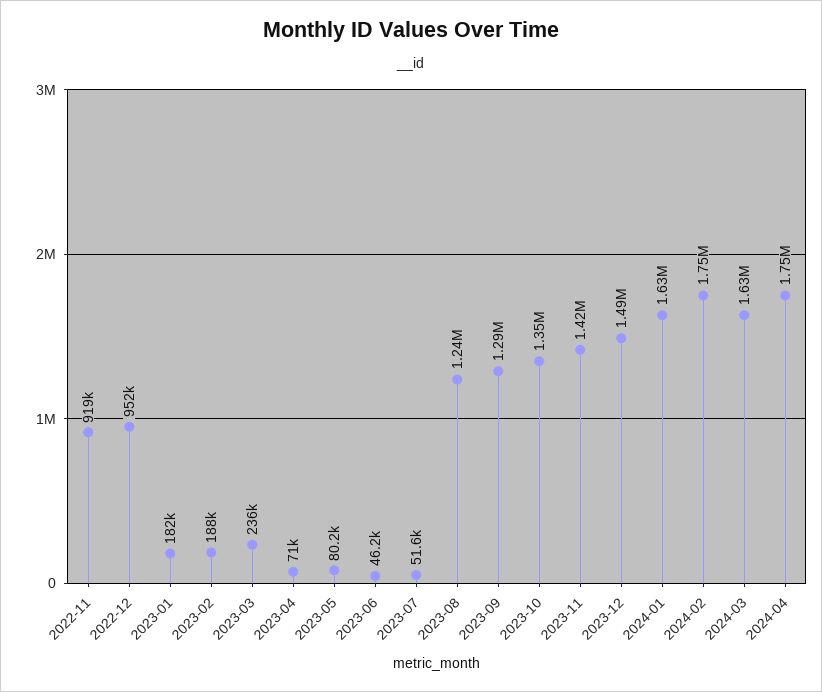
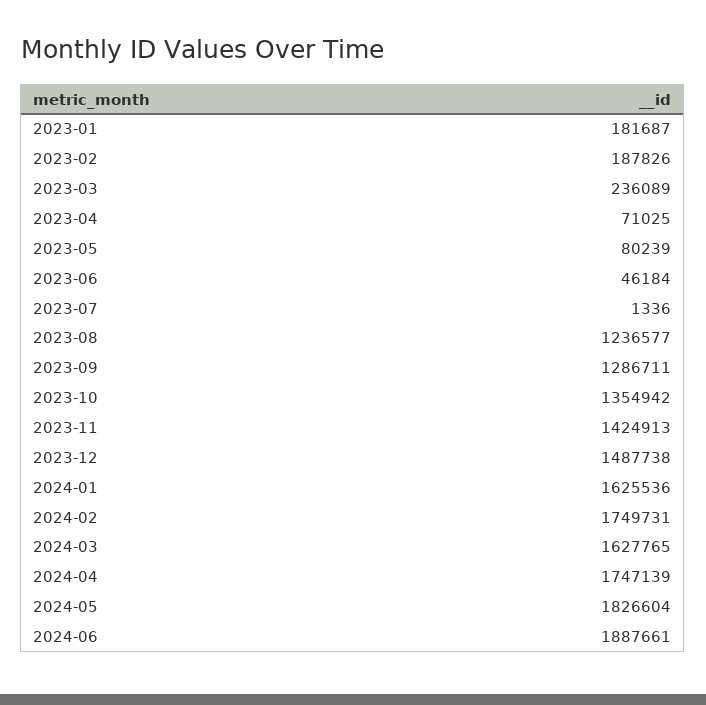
2022-11: 919000 -> none
2022-12: 952000 -> none
2023-07: 51600 -> 1336
2024-05: none -> 1826604
2024-06: none -> 1887661

